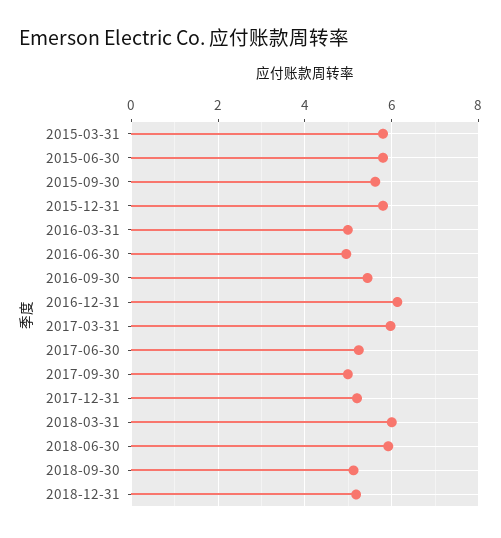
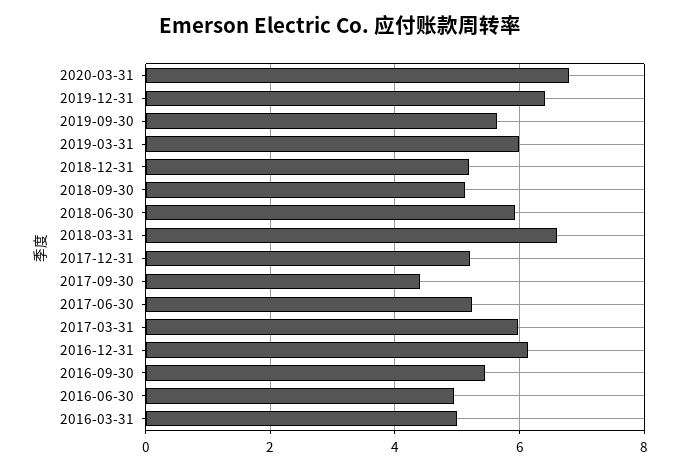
2015-03-31: 5.8 -> none
2015-06-30: 5.8 -> none
2015-09-30: 5.6 -> none
2015-12-31: 5.8 -> none
2017-09-30: 5 -> 4.4
2018-03-31: 6 -> 6.6
2020-03-31: none -> 6.8
2019-12-31: none -> 6.4
2019-09-30: none -> 5.6
2019-03-31: none -> 6

